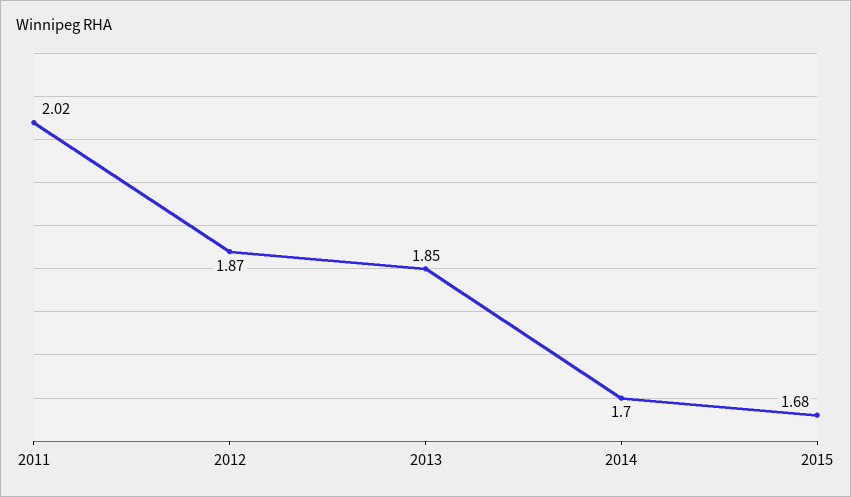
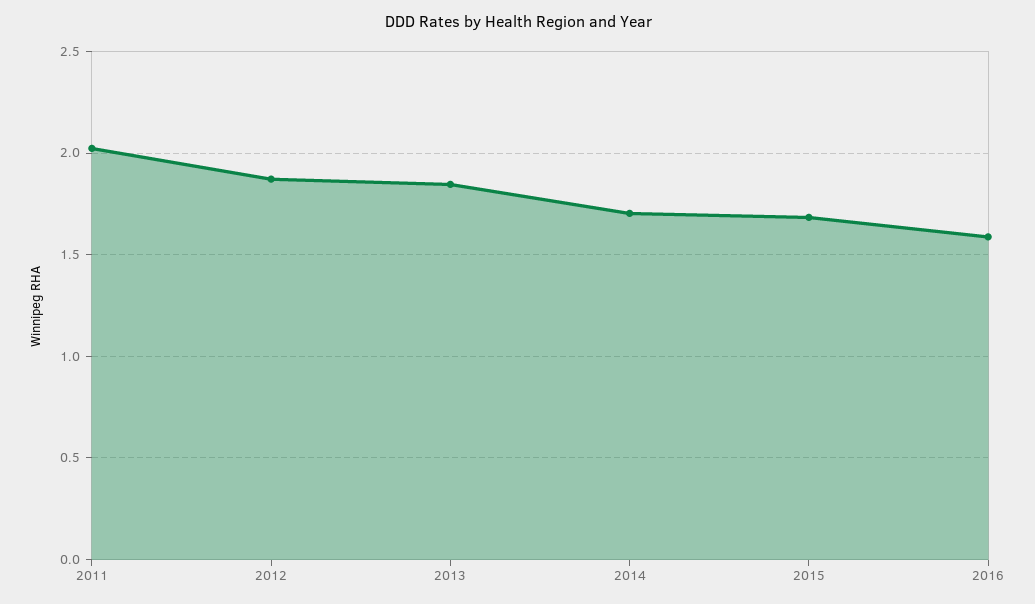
2016: none -> 1.6

